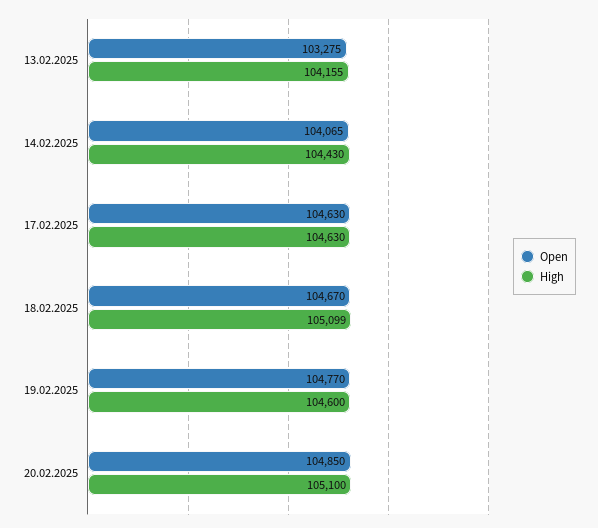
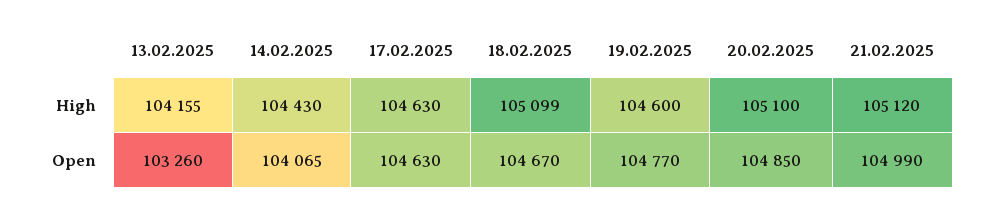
Open, 13.02.2025: 103275 -> 103260
High, 21.02.2025: none -> 105120
Open, 21.02.2025: none -> 104990

